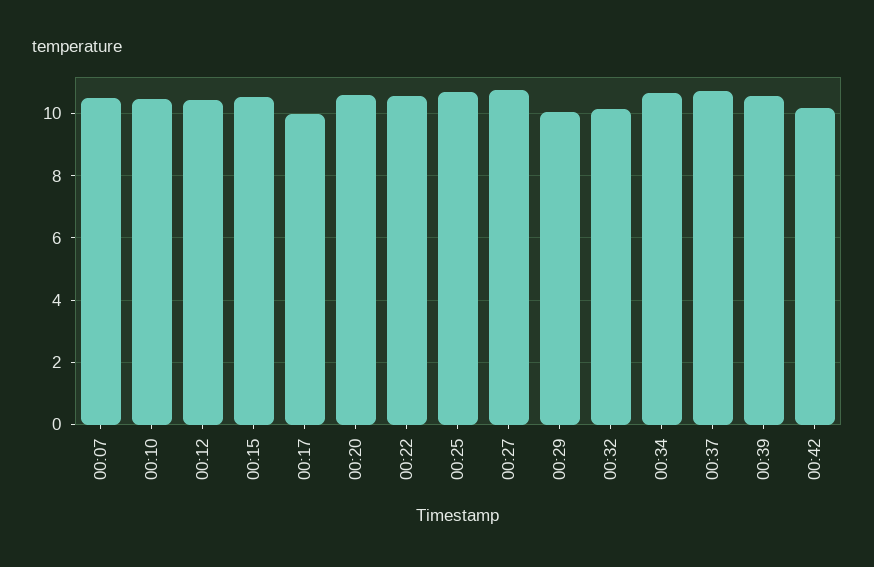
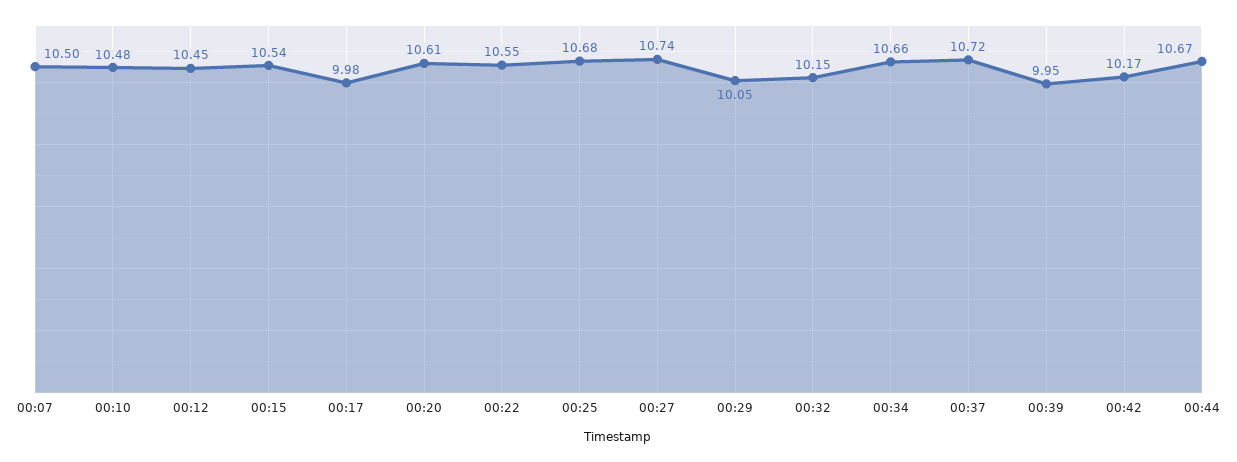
00:39: 10.6 -> 9.95
00:44: none -> 10.67

